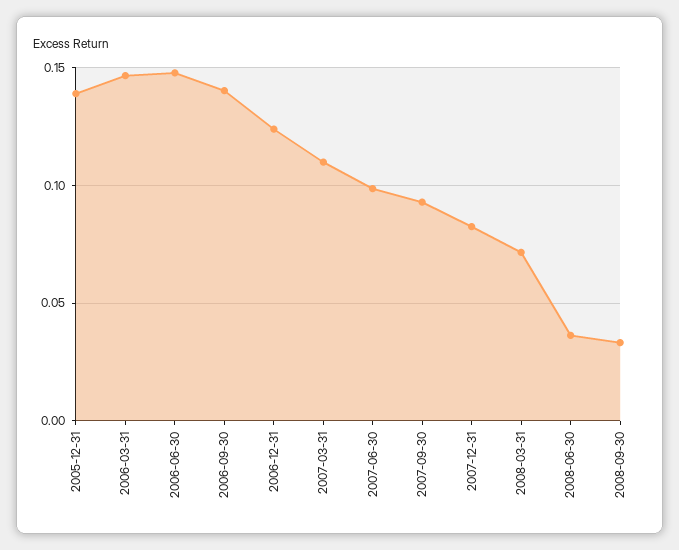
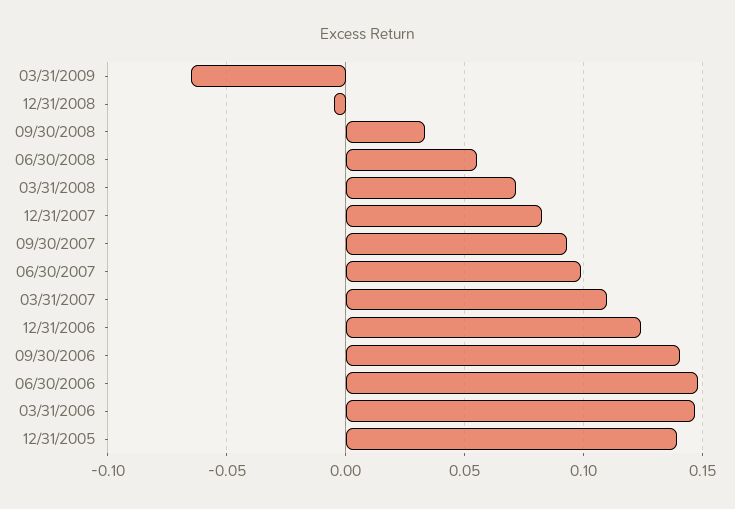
2008-06-30: 0.035 -> 0.055
03/31/2009: none -> -0.065
12/31/2008: none -> -0.005

